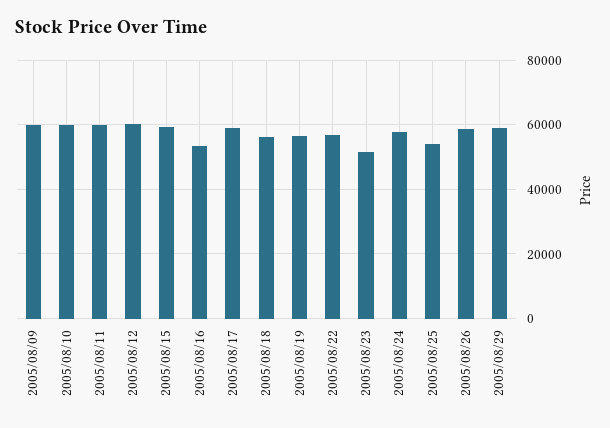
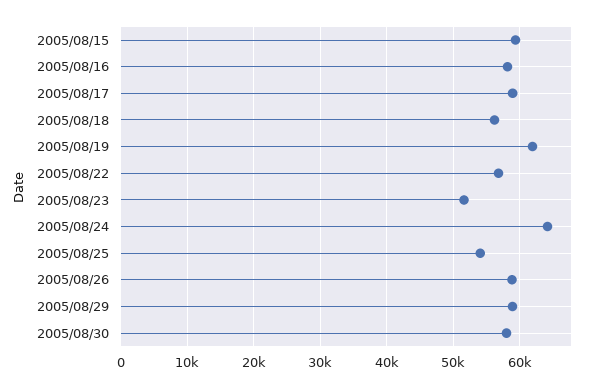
2005/08/09: 60000 -> none
2005/08/10: 60000 -> none
2005/08/11: 60000 -> none
2005/08/12: 60000 -> none
2005/08/16: 54000 -> 58000
2005/08/19: 56000 -> 62000
2005/08/24: 58000 -> 64000
2005/08/30: none -> 58000

